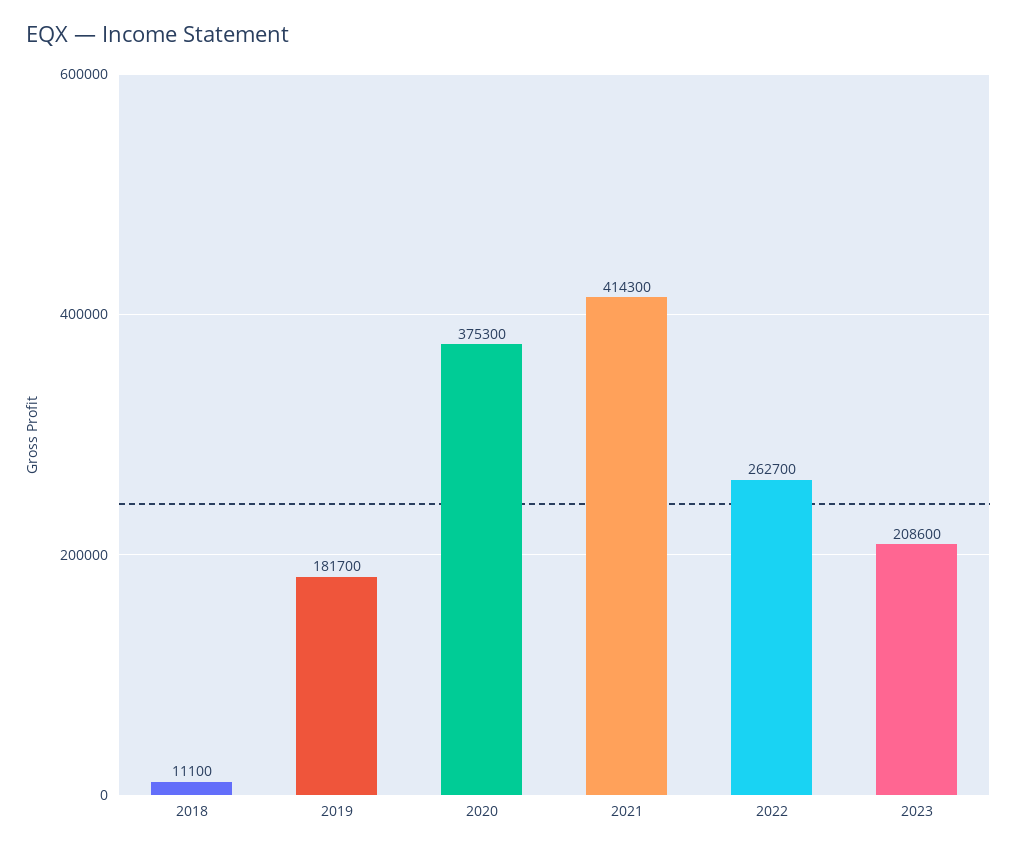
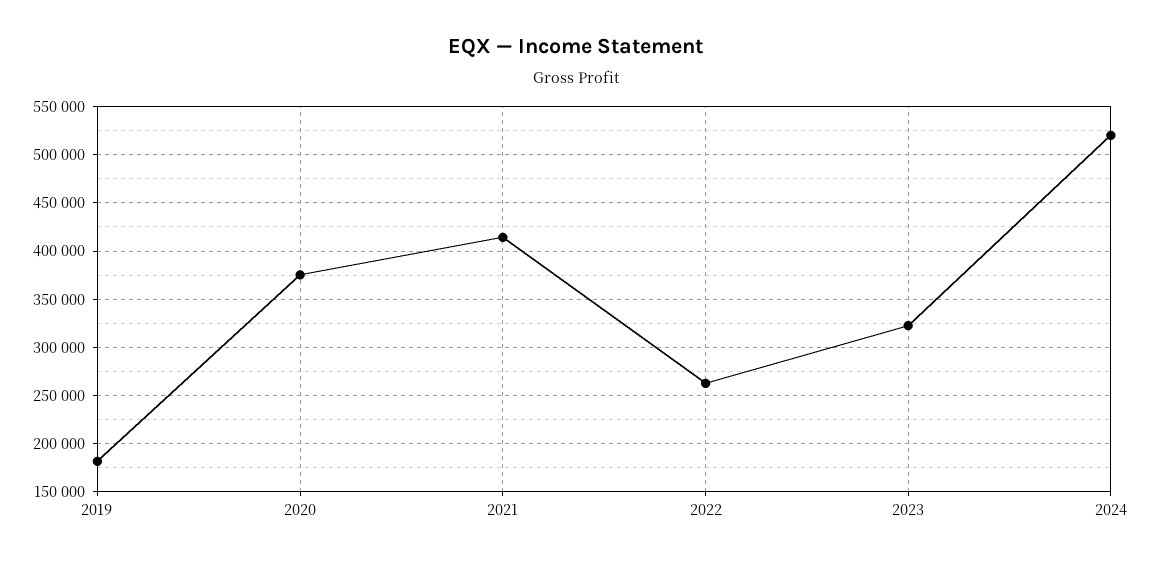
2018: 11100 -> none
2023: 208600 -> 320000
2024: none -> 520000

